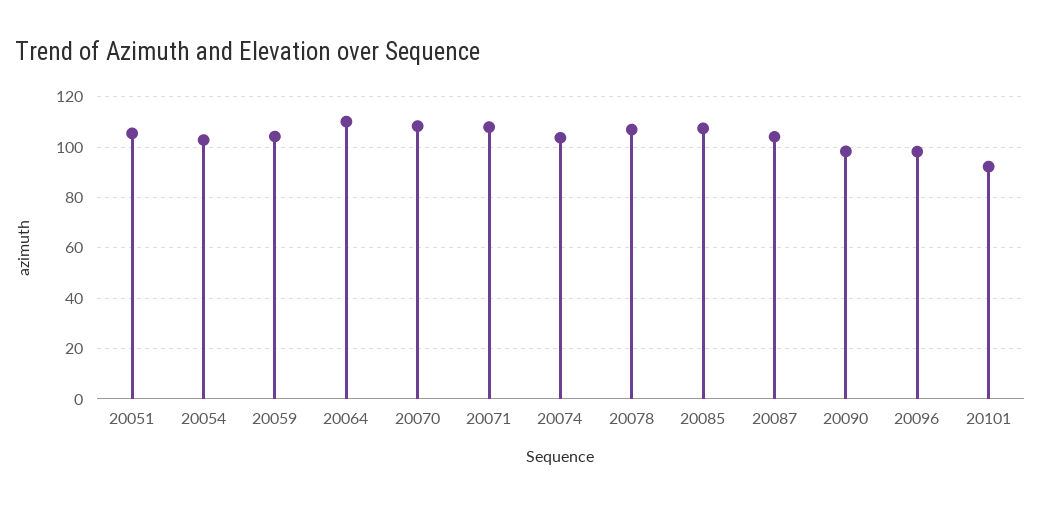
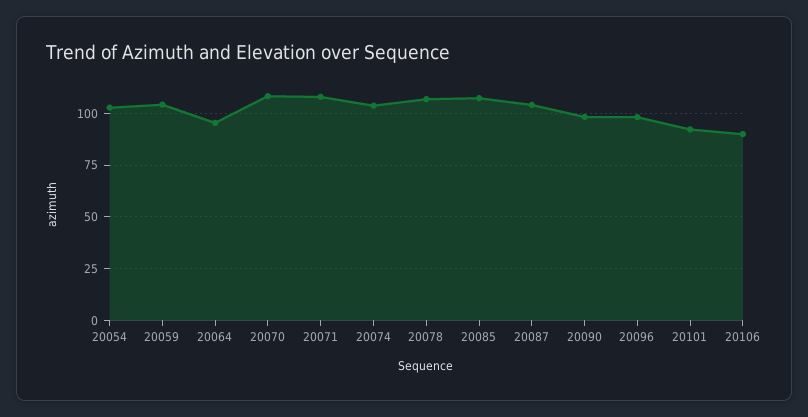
20051: 105 -> none
20064: 110 -> 95
20106: none -> 90

